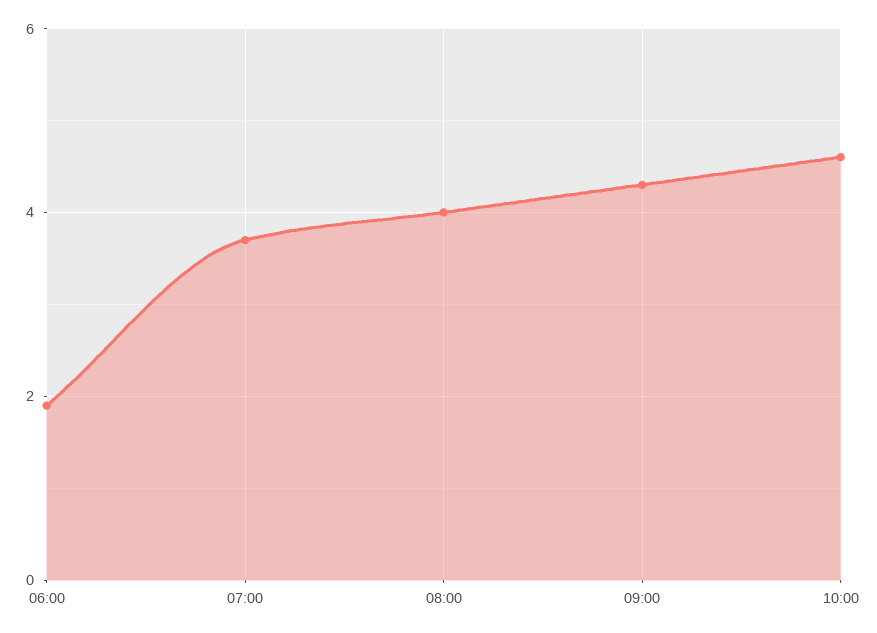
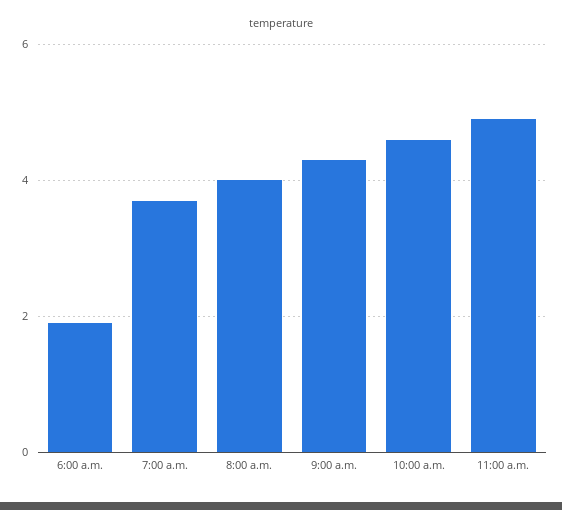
11:00 a.m.: none -> 5

